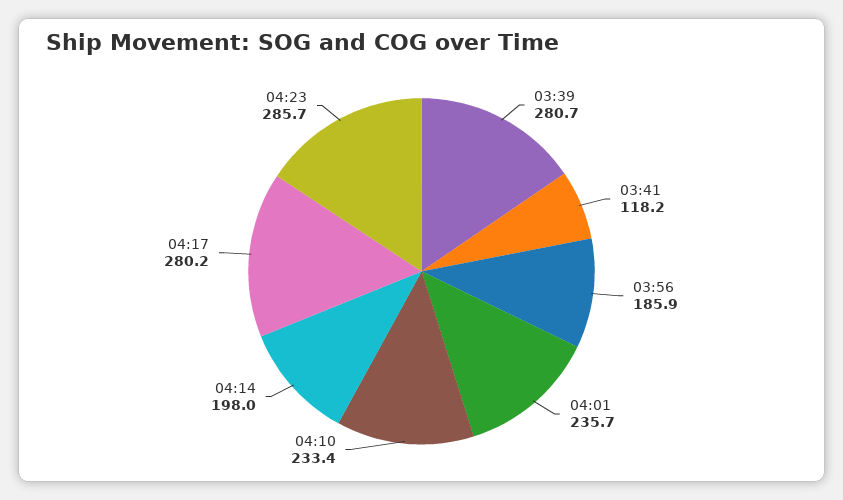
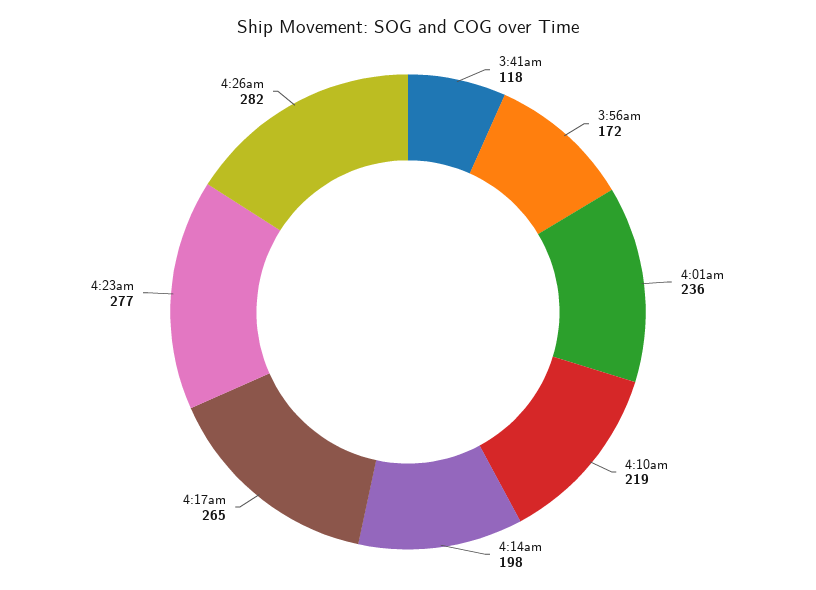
03:39: 280.7 -> none
03:56: 185.9 -> 172
04:10: 233.4 -> 219
04:17: 280.2 -> 265
04:23: 285.7 -> 277
4:26am: none -> 282

